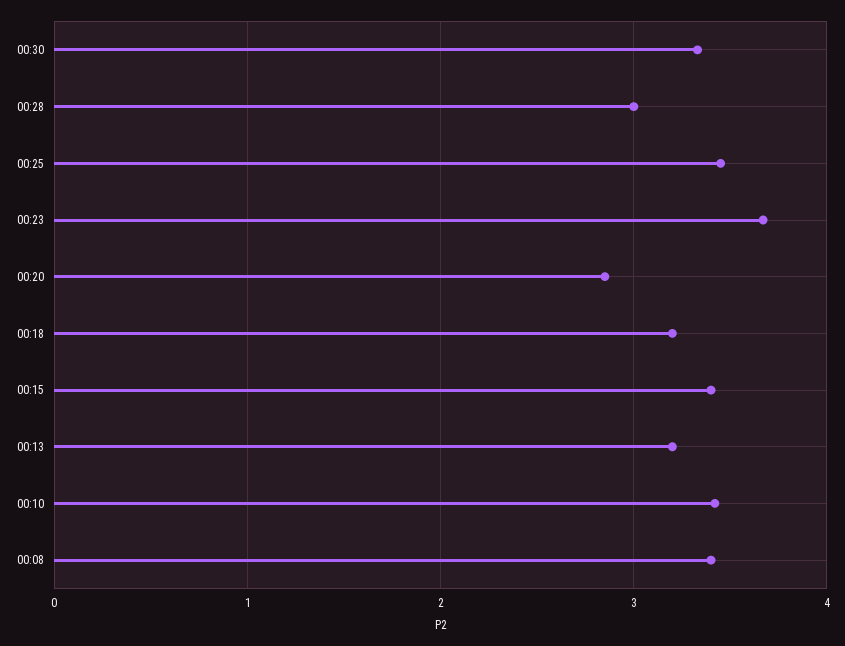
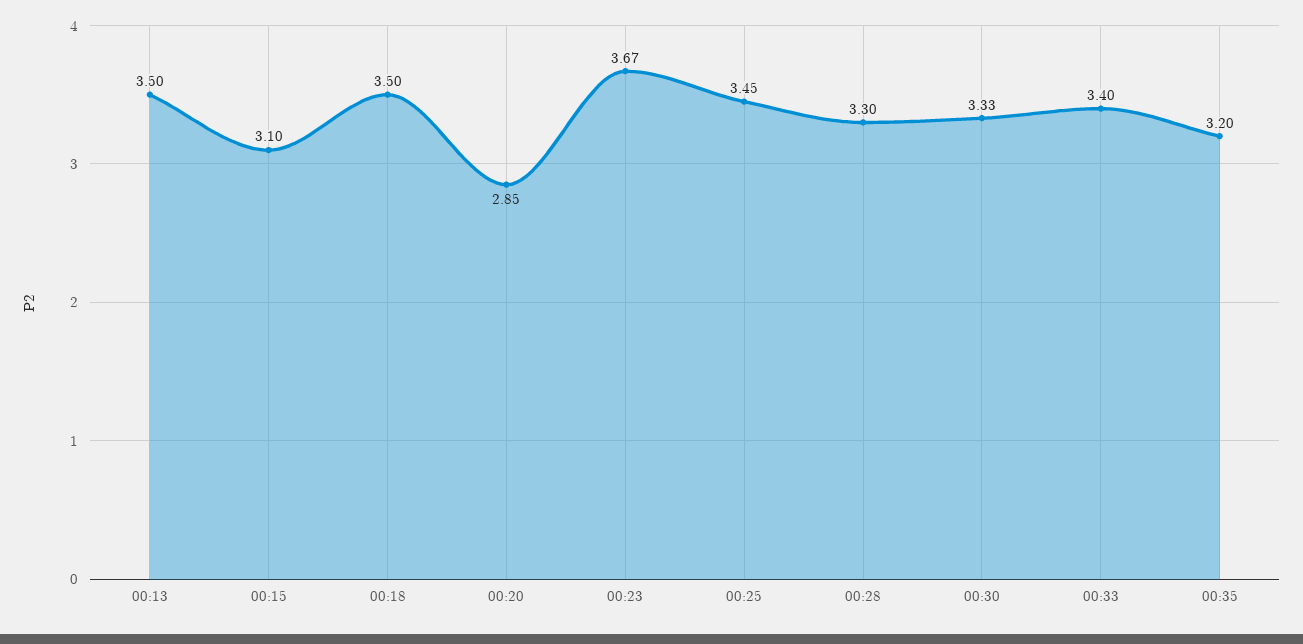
00:28: 3 -> 3.3
00:18: 3.2 -> 3.5
00:15: 3.4 -> 3.1
00:13: 3.2 -> 3.5
00:10: 3.4 -> none
00:08: 3.4 -> none
00:33: none -> 3.4
00:35: none -> 3.2

